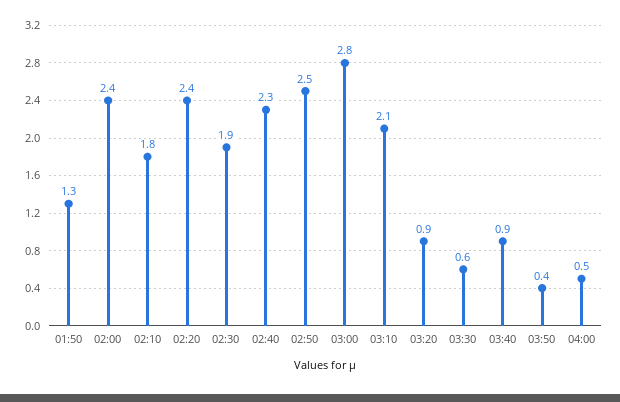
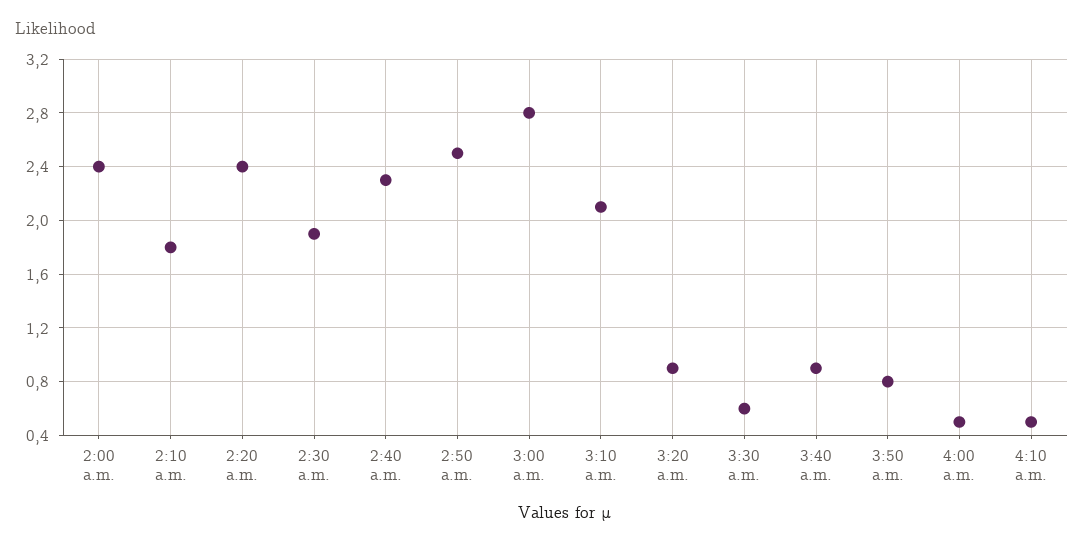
01:50: 1.3 -> none
03:50: 0.4 -> 0.8
4:10 a.m.: none -> 0.5

